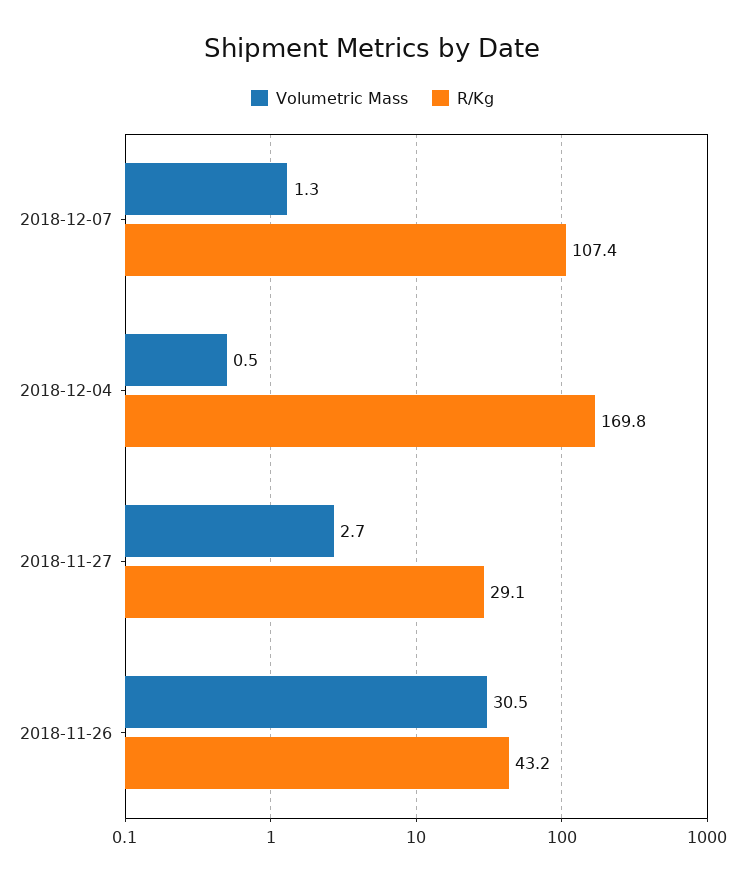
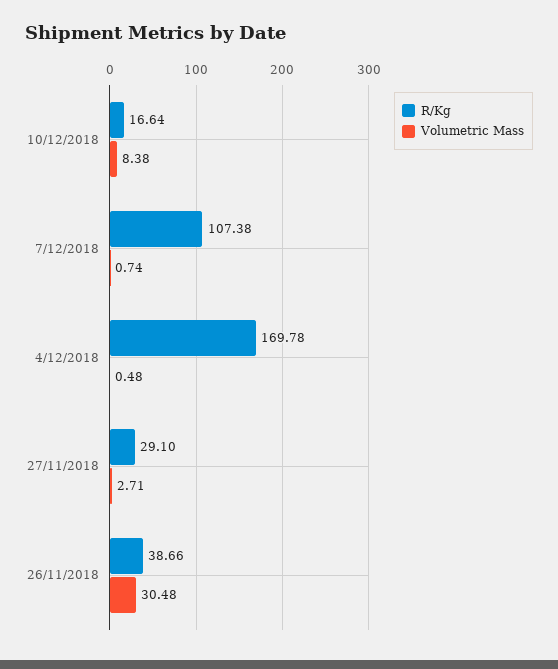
Volumetric Mass, 2018-12-07: 1.3 -> 0.74
R/Kg, 2018-11-26: 43.2 -> 38.66
R/Kg, 10/12/2018: none -> 16.64
Volumetric Mass, 10/12/2018: none -> 8.38

